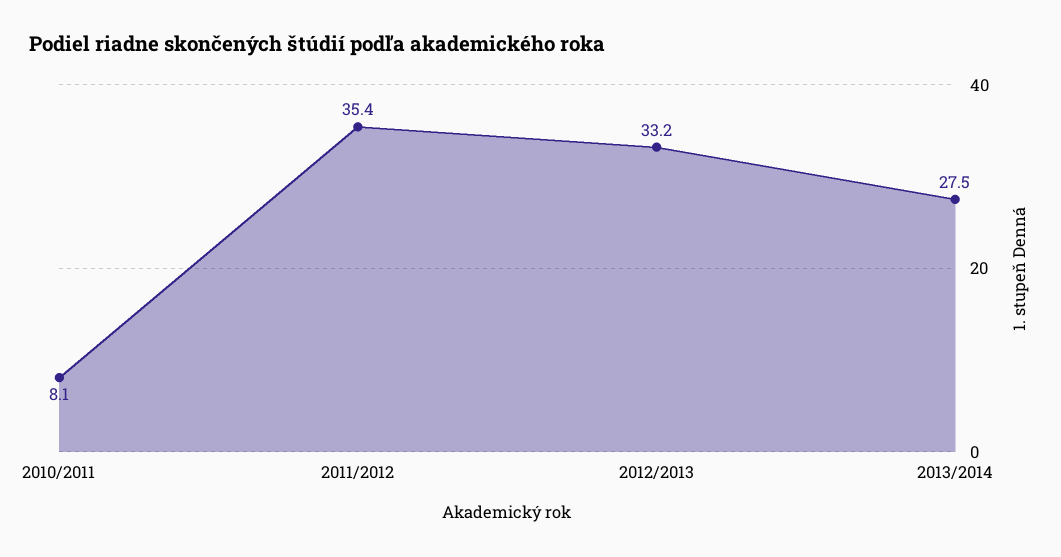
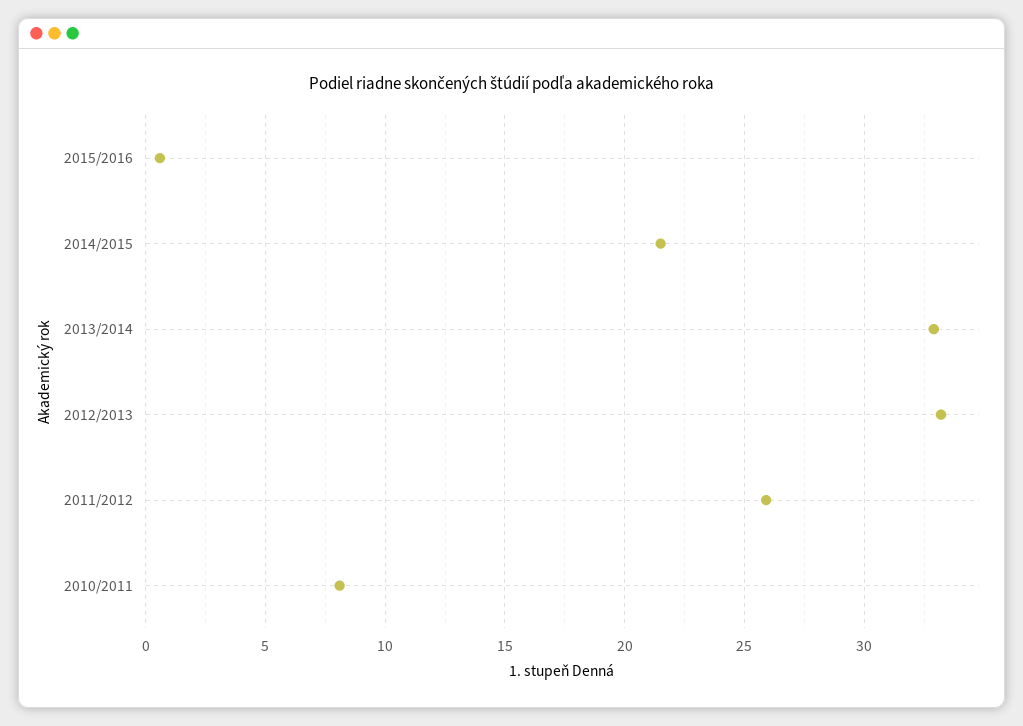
2011/2012: 35.4 -> 26
2013/2014: 27.5 -> 33
2015/2016: none -> 0.5
2014/2015: none -> 21.5

